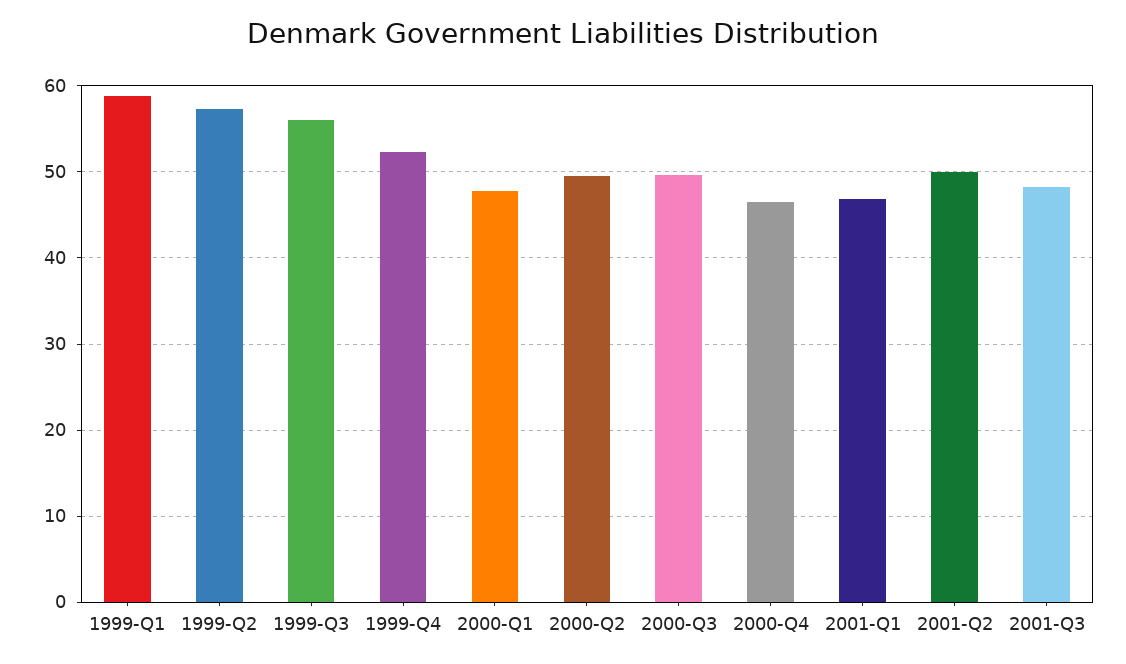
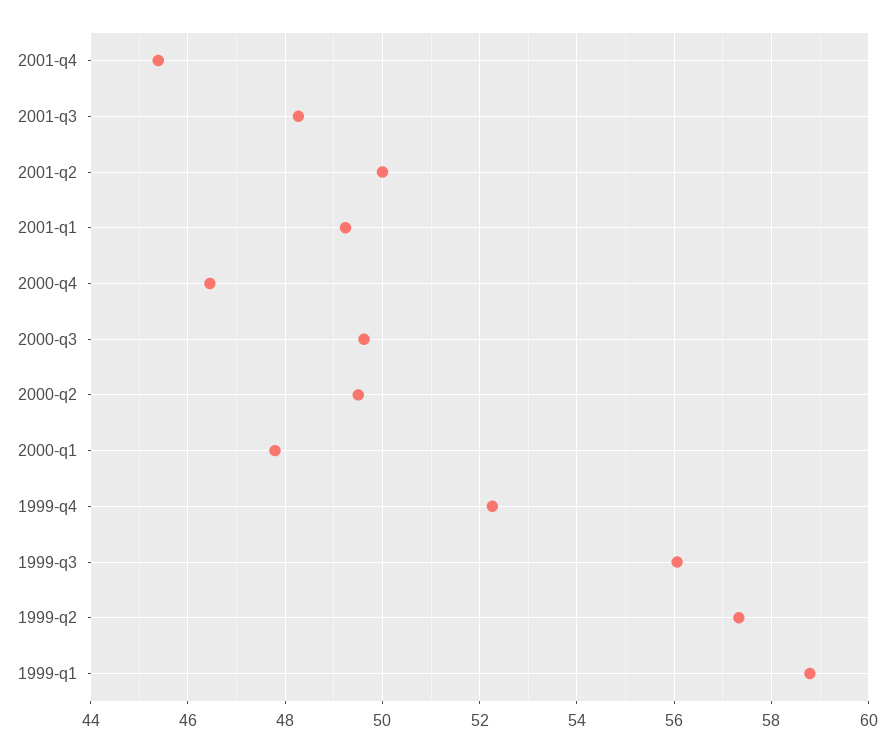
2001-Q1: 47 -> 49.2
2001-q4: none -> 45.4

